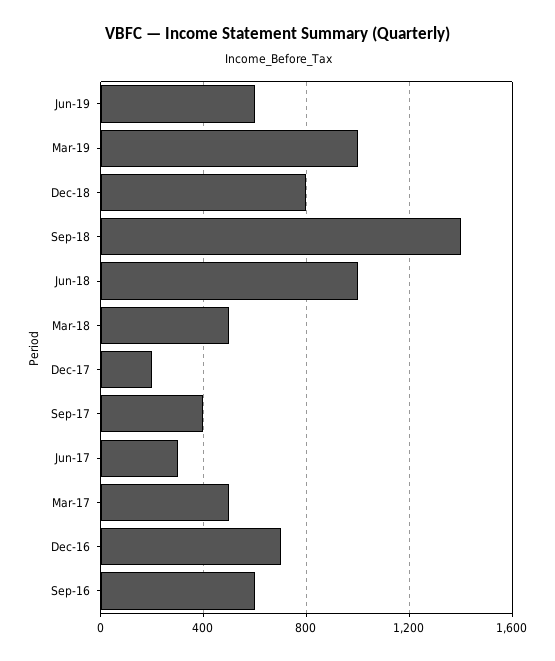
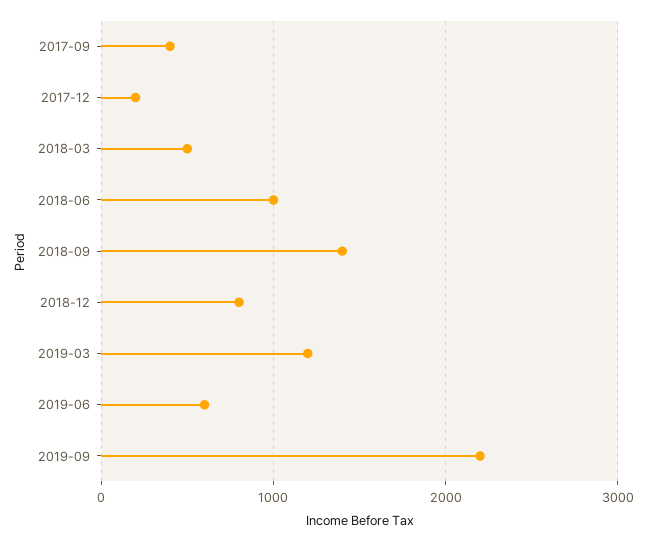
Mar-19: 1000 -> 1200
Jun-17: 300 -> none
Mar-17: 500 -> none
Dec-16: 700 -> none
Sep-16: 600 -> none
2019-09: none -> 2200

